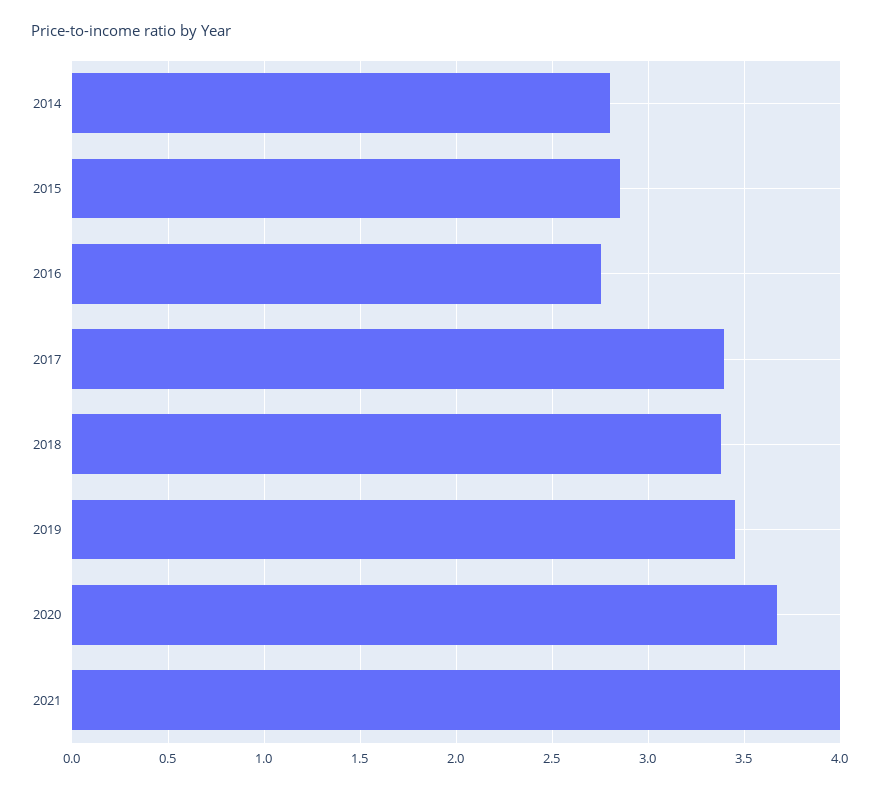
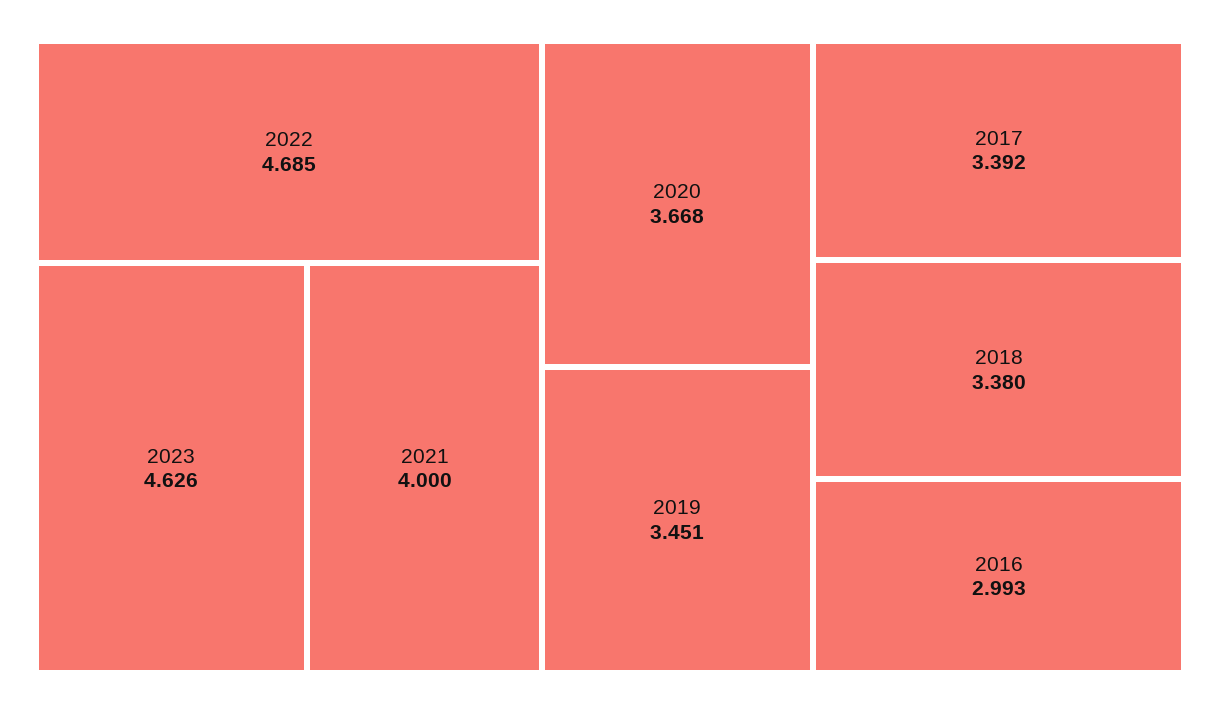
2014: 2.8 -> none
2015: 2.85 -> none
2016: 2.75 -> 2.993
2022: none -> 4.685
2023: none -> 4.626

